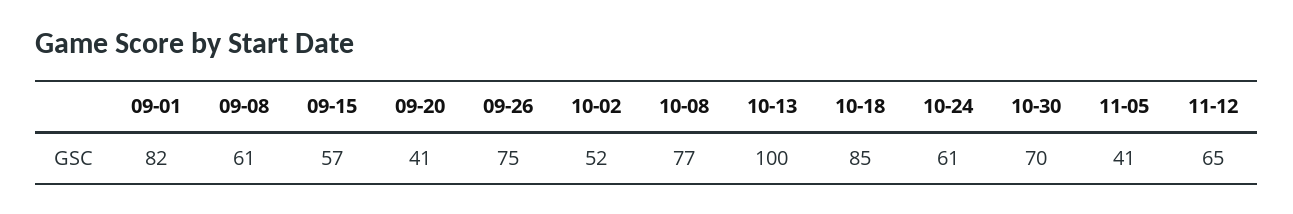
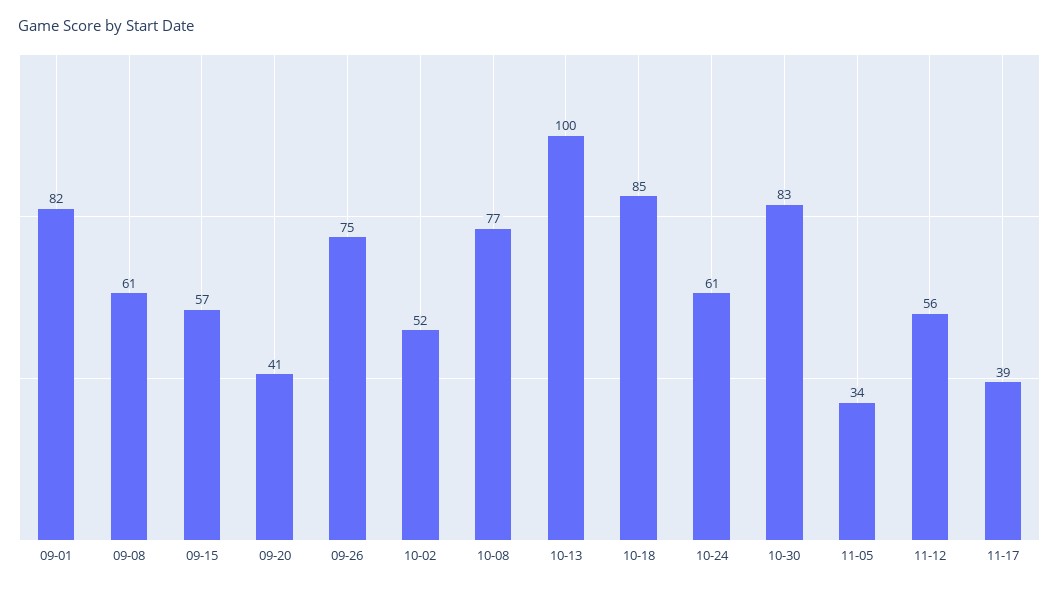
10-30: 70 -> 83
11-05: 41 -> 34
11-12: 65 -> 56
11-17: none -> 39

